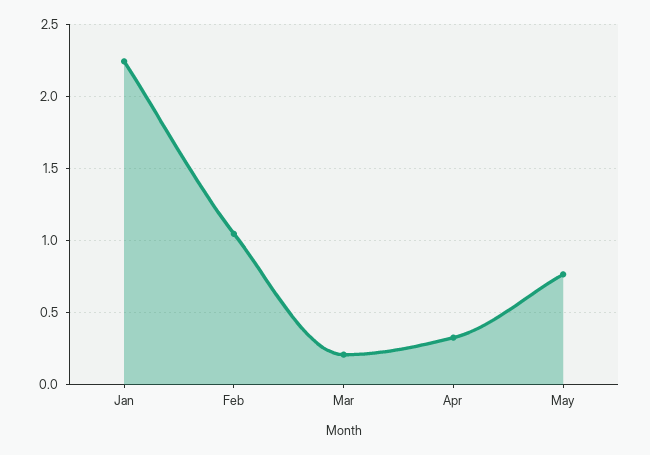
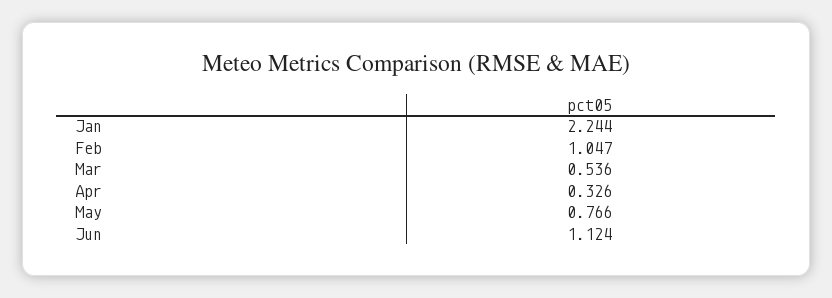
Mar: 0.2 -> 0.536
Jun: none -> 1.124

